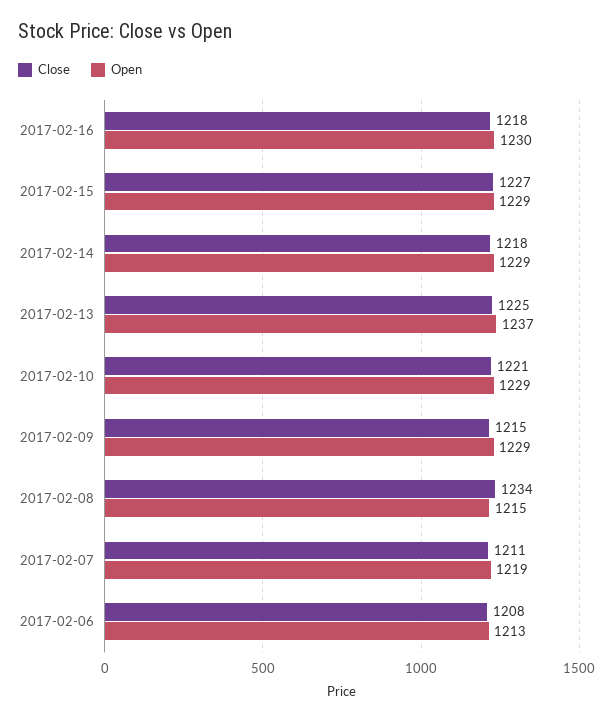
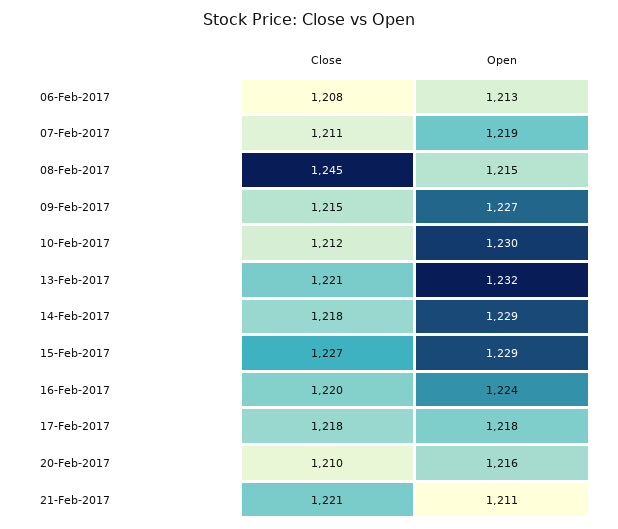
Close, 2017-02-16: 1218 -> 1220
Open, 2017-02-16: 1230 -> 1224
Close, 2017-02-13: 1225 -> 1221
Open, 2017-02-13: 1237 -> 1232
Close, 2017-02-10: 1221 -> 1212
Open, 2017-02-10: 1229 -> 1230
Open, 2017-02-09: 1229 -> 1227
Close, 2017-02-08: 1234 -> 1245
Close, 17-Feb-2017: none -> 1218
Open, 17-Feb-2017: none -> 1218
Close, 20-Feb-2017: none -> 1210
Open, 20-Feb-2017: none -> 1216
Close, 21-Feb-2017: none -> 1221
Open, 21-Feb-2017: none -> 1211

